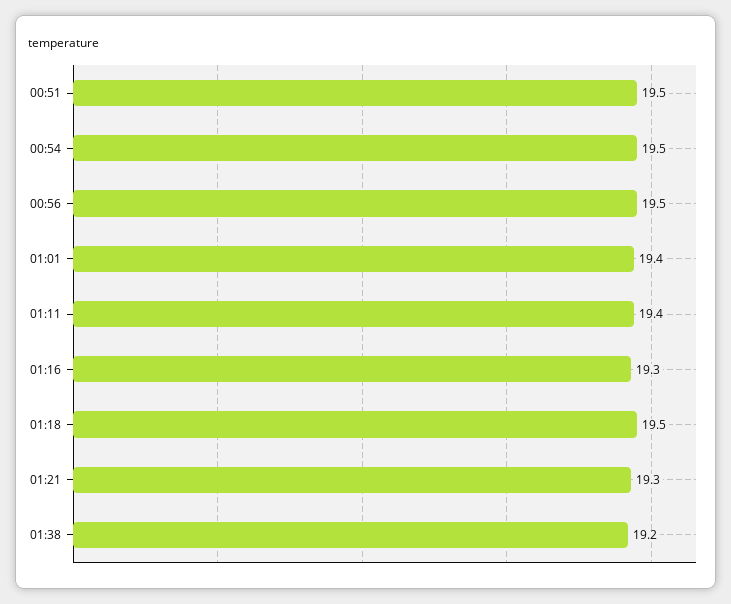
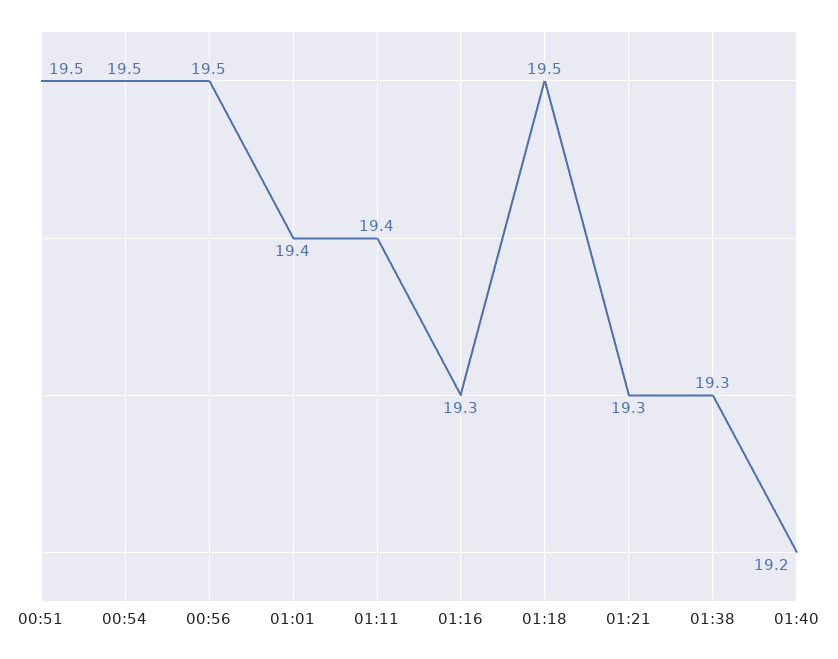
01:38: 19.2 -> 19.3
01:40: none -> 19.2

